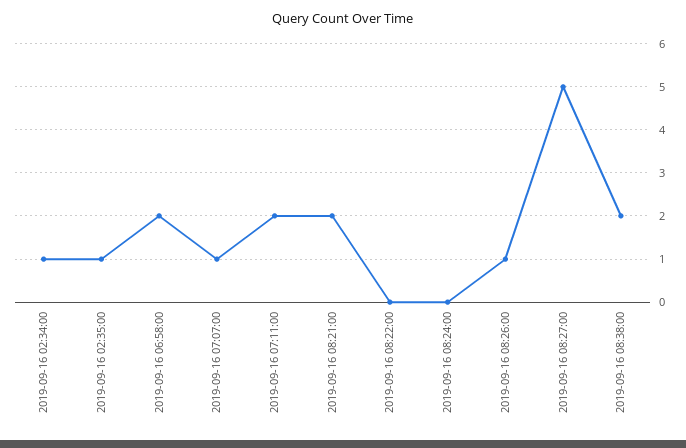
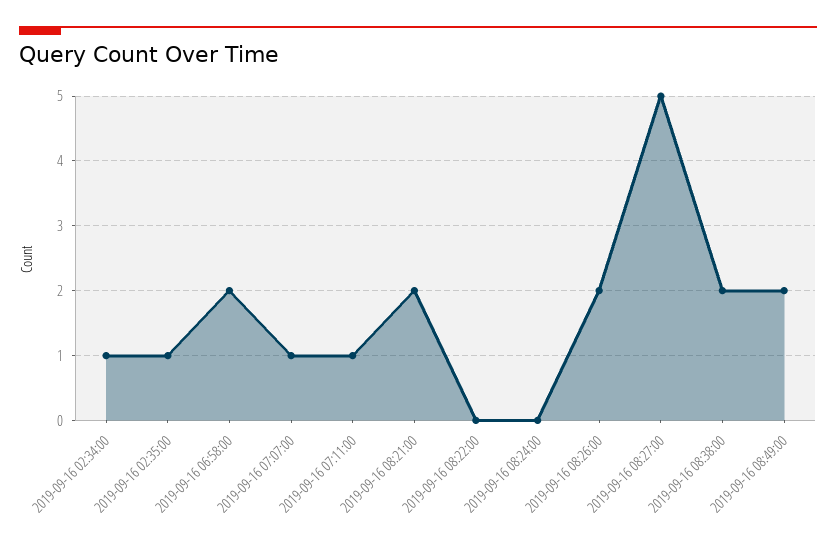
2019-09-16 07:11:00: 2 -> 1
2019-09-16 08:26:00: 1 -> 2
2019-09-16 08:49:00: none -> 2

